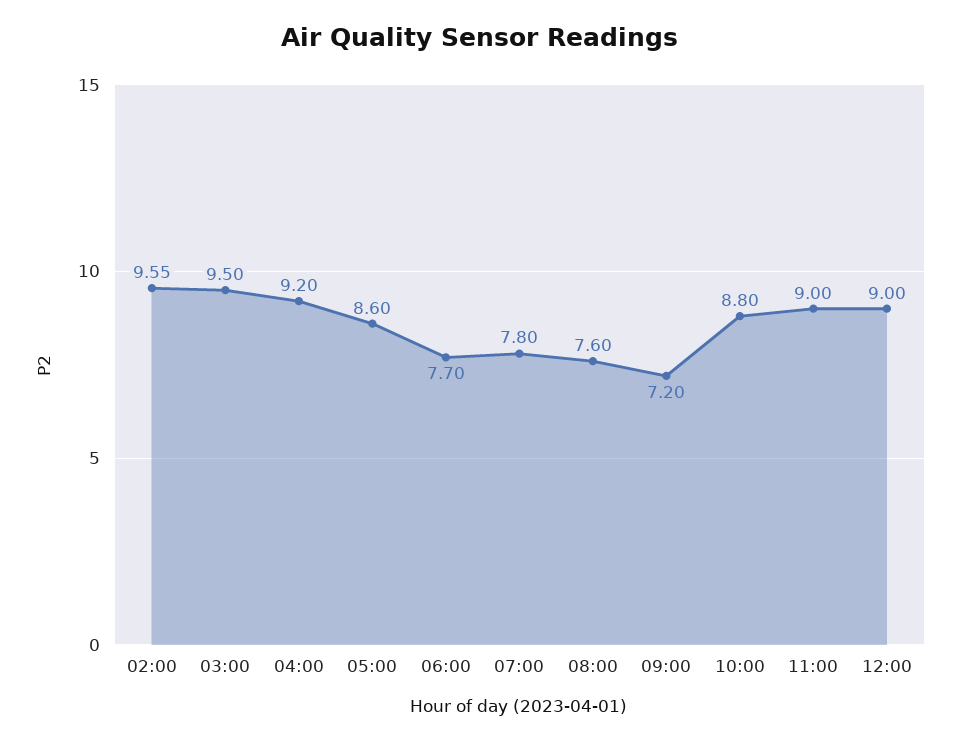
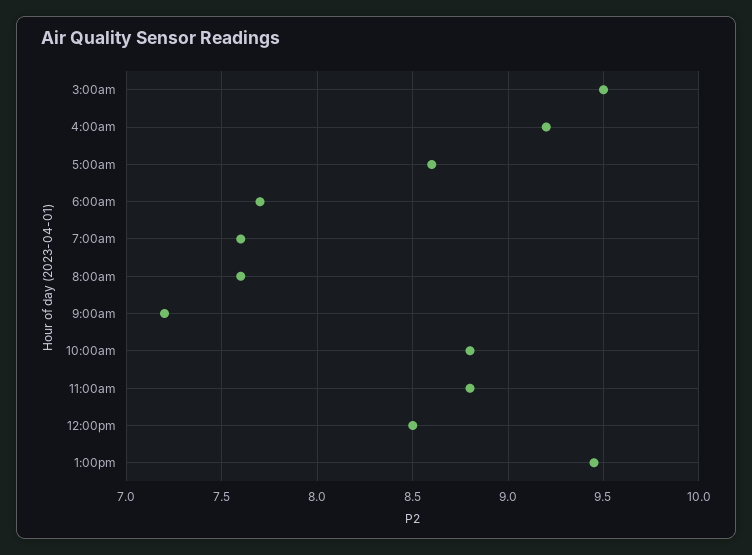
02:00: 9.55 -> none
07:00: 7.8 -> 7.6
11:00: 9 -> 8.8
12:00: 9 -> 8.5
1:00pm: none -> 9.45

